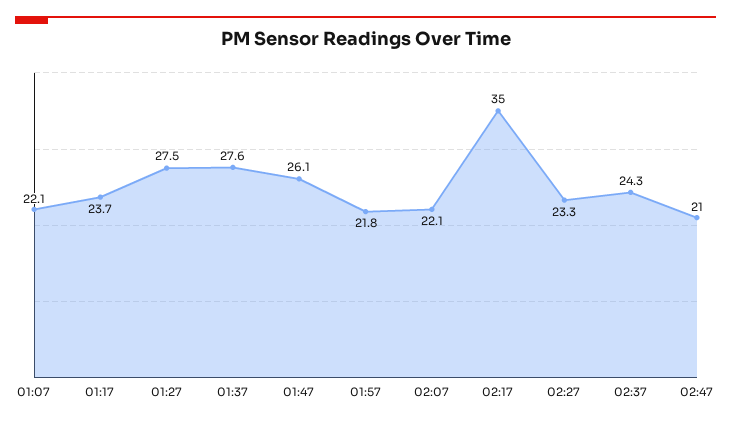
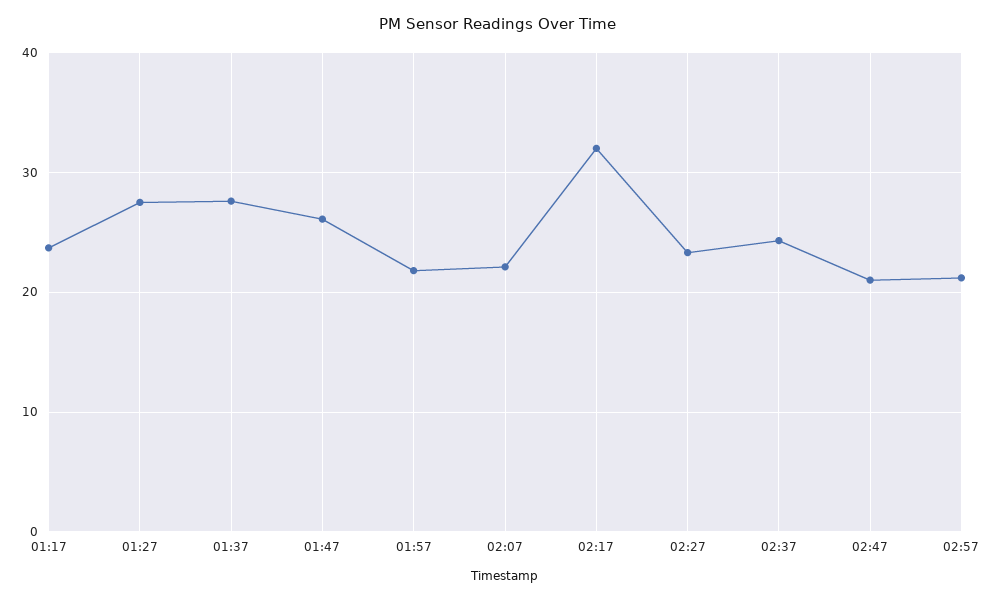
01:07: 22.1 -> none
02:17: 35 -> 32
02:57: none -> 21

